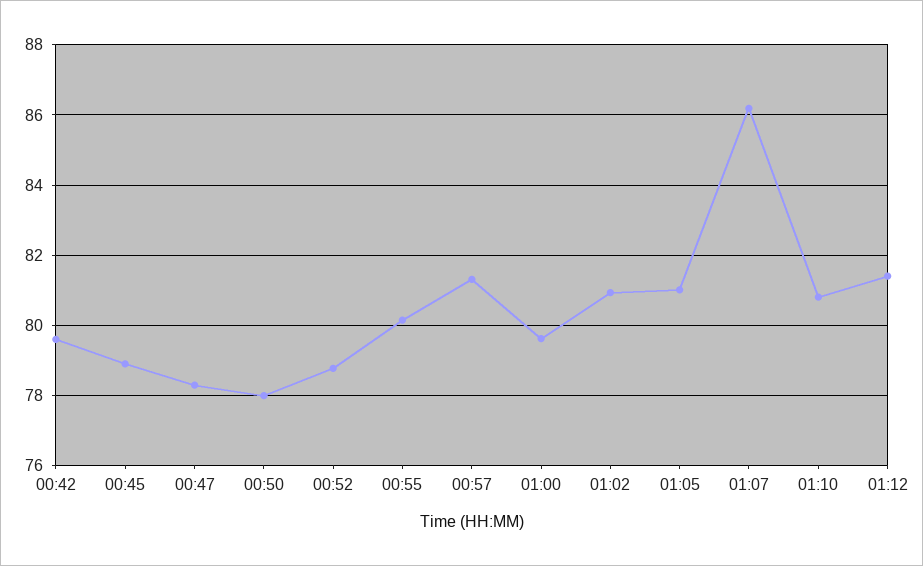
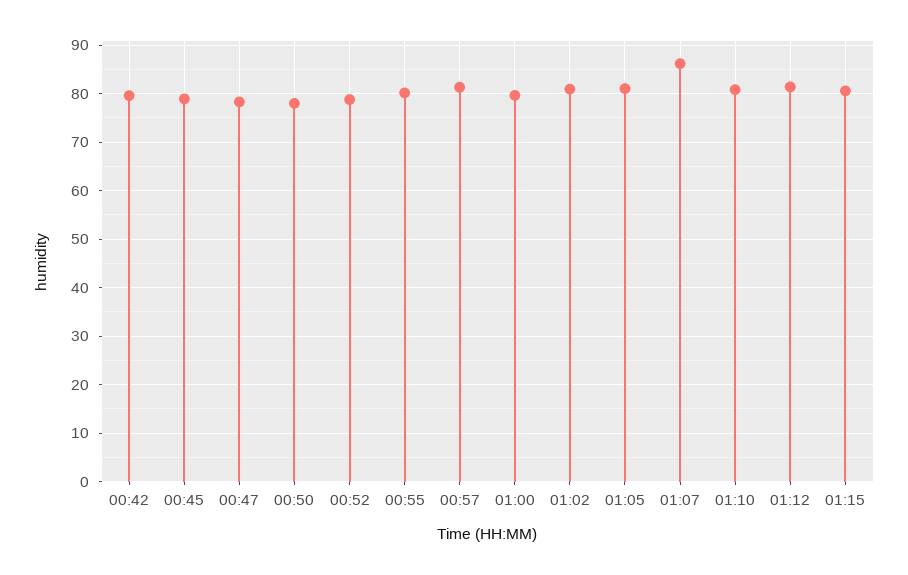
01:15: none -> 80

